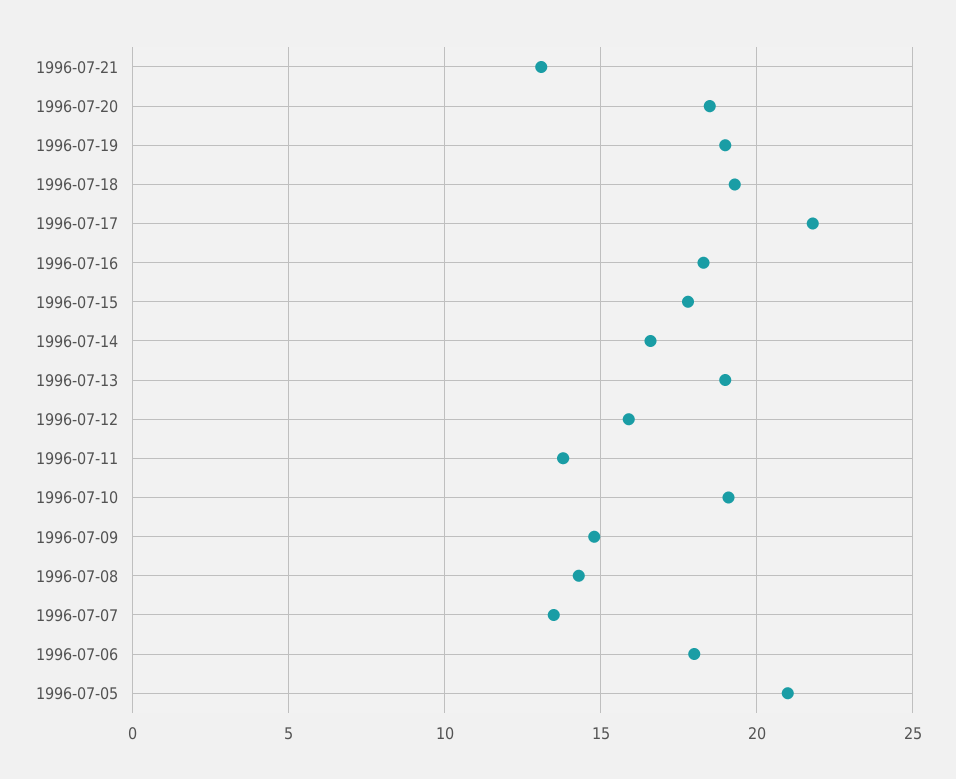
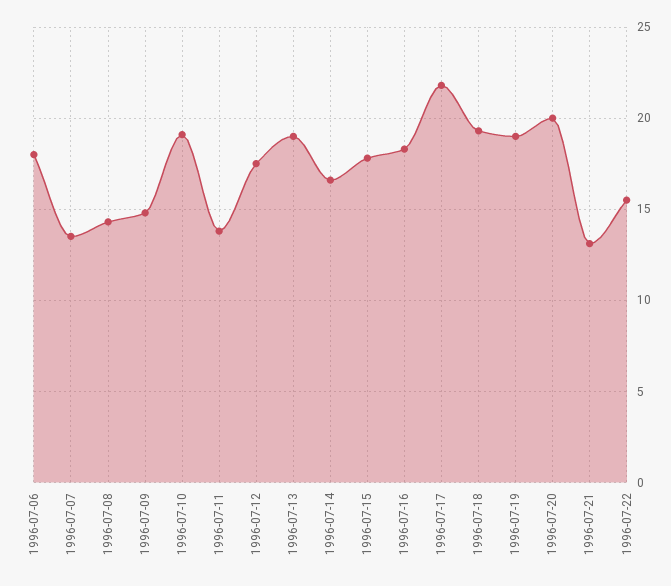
1996-07-20: 18.5 -> 20
1996-07-12: 16 -> 17.5
1996-07-05: 21 -> none
1996-07-22: none -> 15.5

